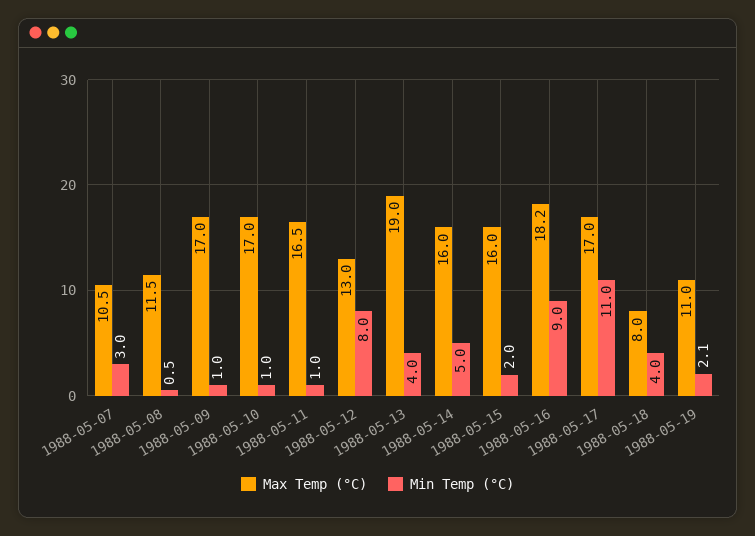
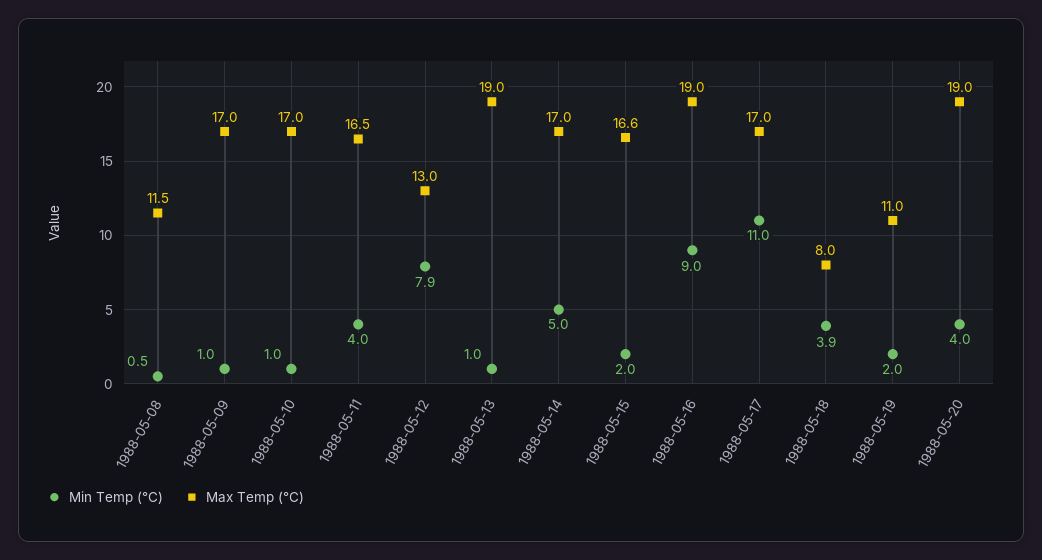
Max Temp (°C), 1988-05-07: 10.5 -> none
Min Temp (°C), 1988-05-07: 3 -> none
Min Temp (°C), 1988-05-11: 1 -> 4
Min Temp (°C), 1988-05-12: 8 -> 7.9
Min Temp (°C), 1988-05-13: 4 -> 1
Max Temp (°C), 1988-05-14: 16 -> 17
Max Temp (°C), 1988-05-15: 16 -> 16.6
Max Temp (°C), 1988-05-16: 18.2 -> 19
Min Temp (°C), 1988-05-18: 4 -> 3.9
Min Temp (°C), 1988-05-19: 2.1 -> 2
Min Temp (°C), 1988-05-20: none -> 4
Max Temp (°C), 1988-05-20: none -> 19

